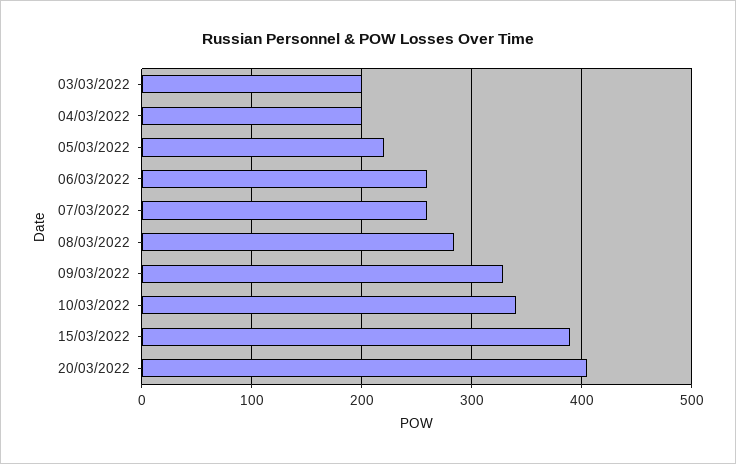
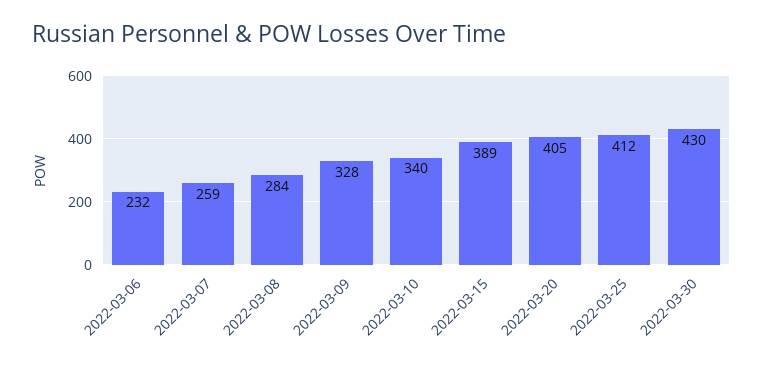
03/03/2022: 200 -> none
04/03/2022: 200 -> none
05/03/2022: 220 -> none
06/03/2022: 260 -> 232
2022-03-25: none -> 412
2022-03-30: none -> 430

